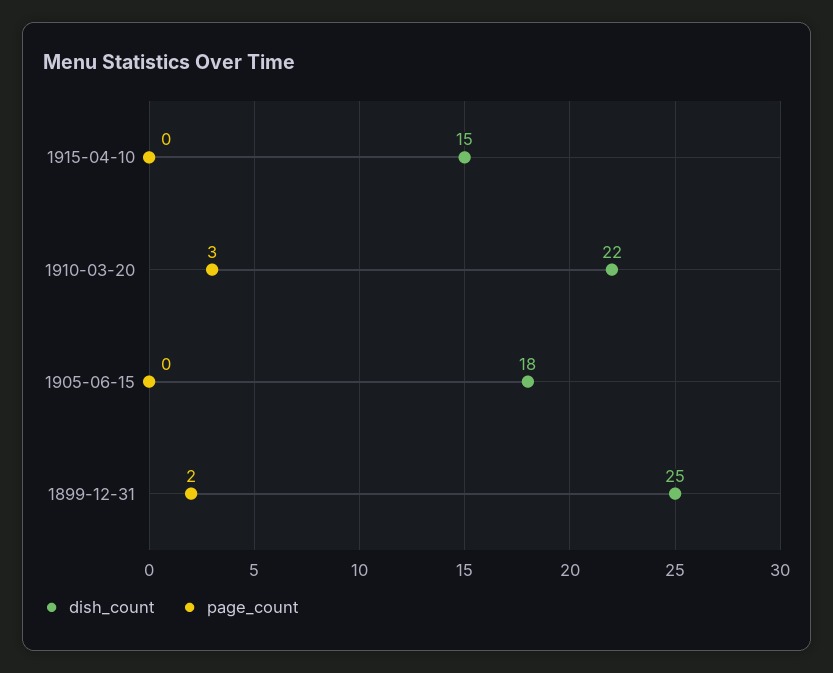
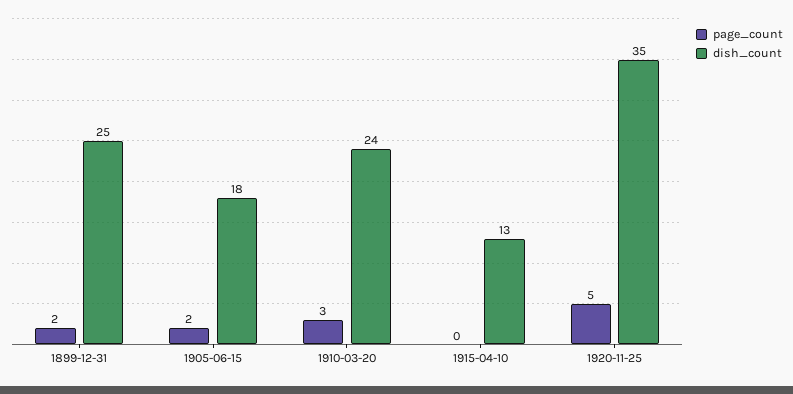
dish_count, 1915-04-10: 15 -> 13
dish_count, 1910-03-20: 22 -> 24
page_count, 1905-06-15: 0 -> 2
page_count, 1920-11-25: none -> 5
dish_count, 1920-11-25: none -> 35

